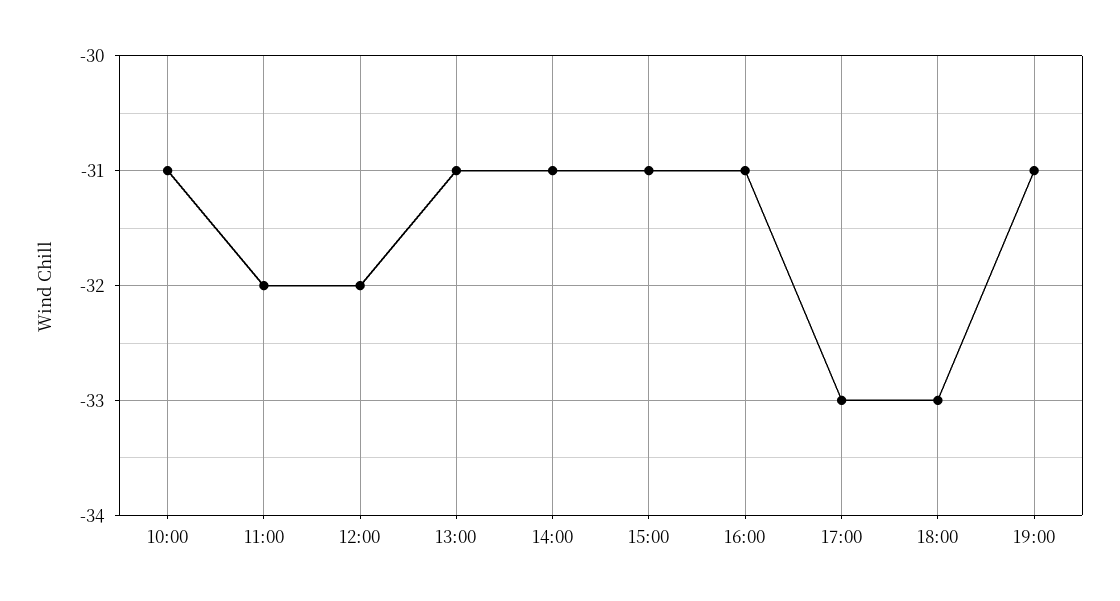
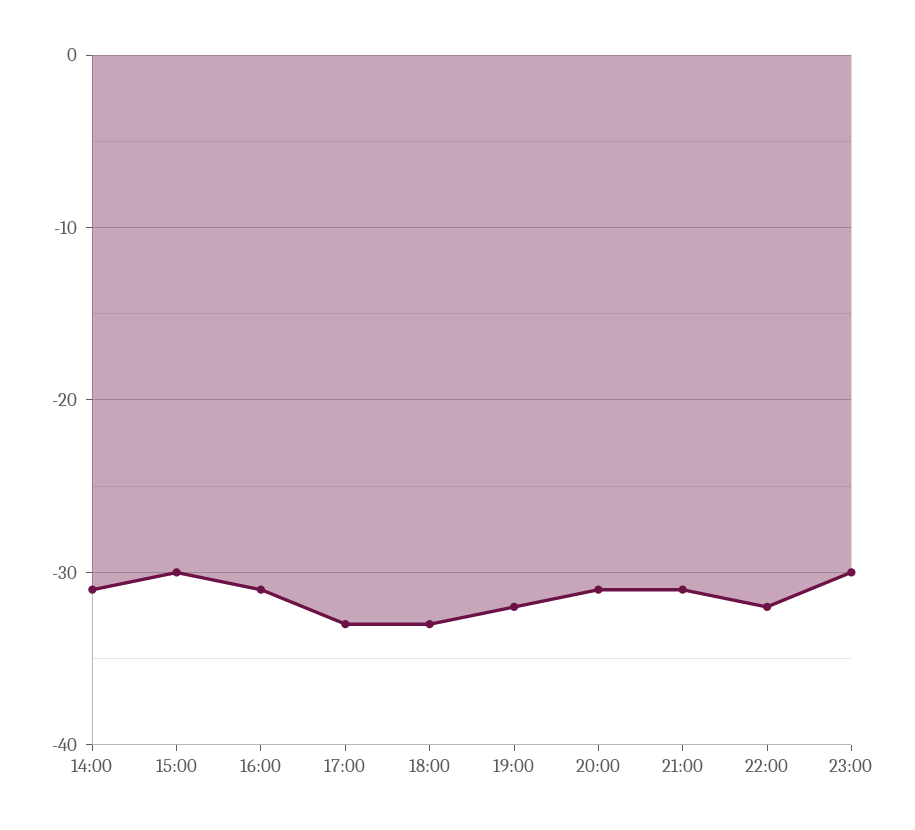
10:00: -31 -> none
11:00: -32 -> none
12:00: -32 -> none
13:00: -31 -> none
15:00: -31 -> -30
19:00: -31 -> -32
20:00: none -> -31
21:00: none -> -31
22:00: none -> -32
23:00: none -> -30

